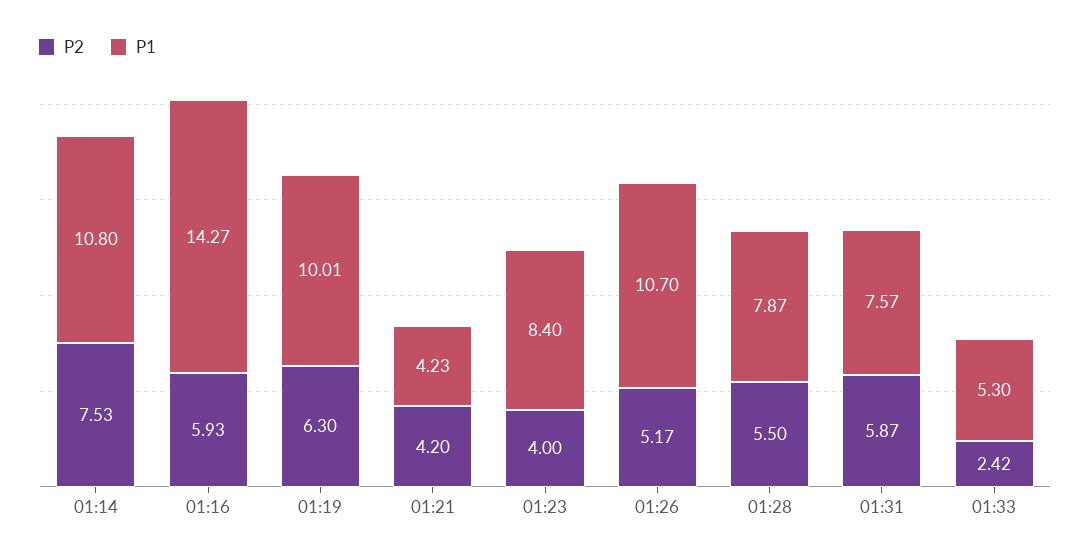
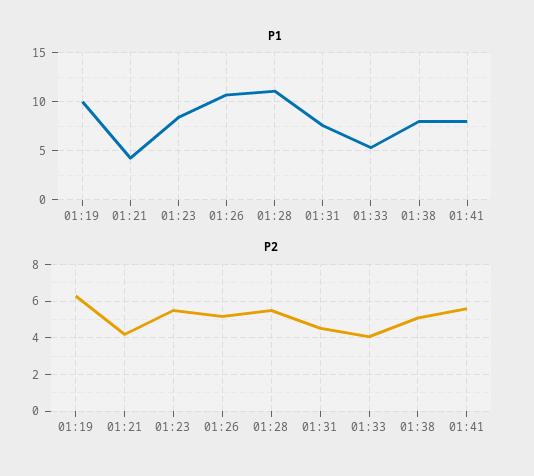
P2, 01:14: 7.53 -> none
P1, 01:14: 10.8 -> none
P2, 01:16: 5.93 -> none
P1, 01:16: 14.27 -> none
P2, 01:23: 4 -> 5.5
P1, 01:28: 7.87 -> 11
P2, 01:31: 5.87 -> 4.5
P2, 01:33: 2.42 -> 4
P1, 01:38: none -> 8
P1, 01:41: none -> 8
P2, 01:38: none -> 5
P2, 01:41: none -> 5.5

